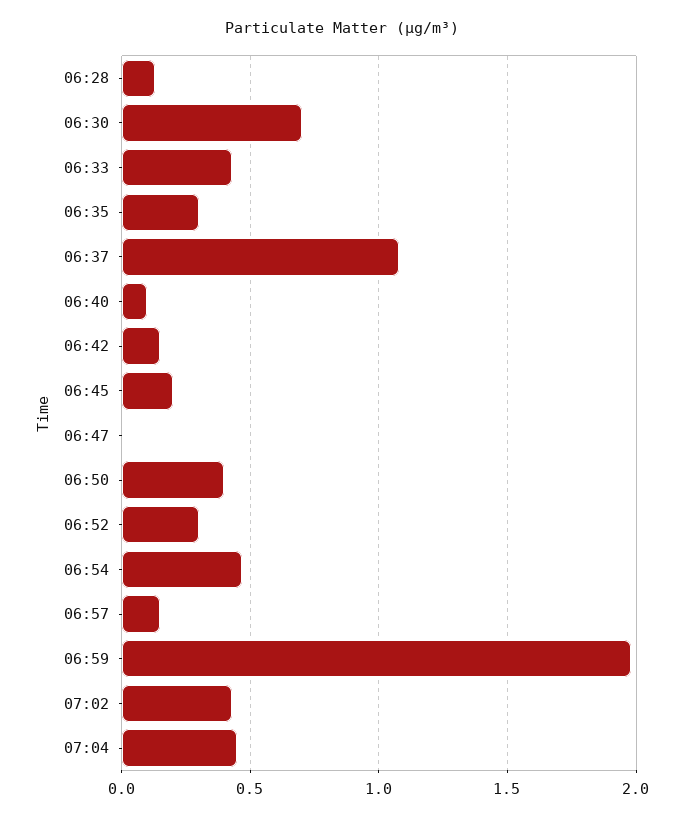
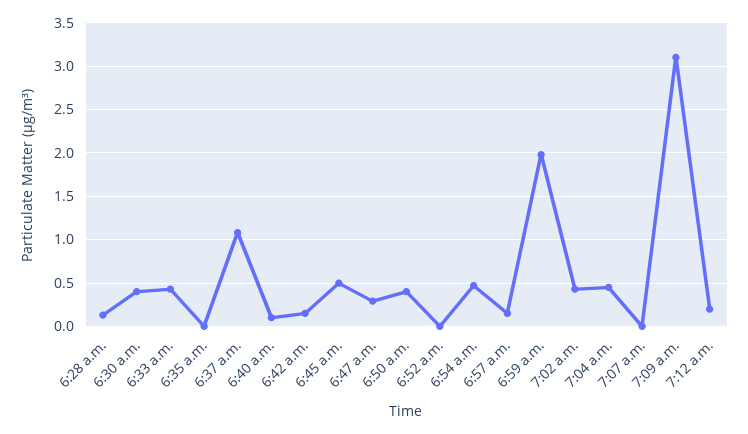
06:30: 0.7 -> 0.4
06:35: 0.3 -> 0
06:45: 0.2 -> 0.5
06:47: 0 -> 0.3
06:52: 0.3 -> 0
7:07 a.m.: none -> 0
7:09 a.m.: none -> 3.1
7:12 a.m.: none -> 0.2

